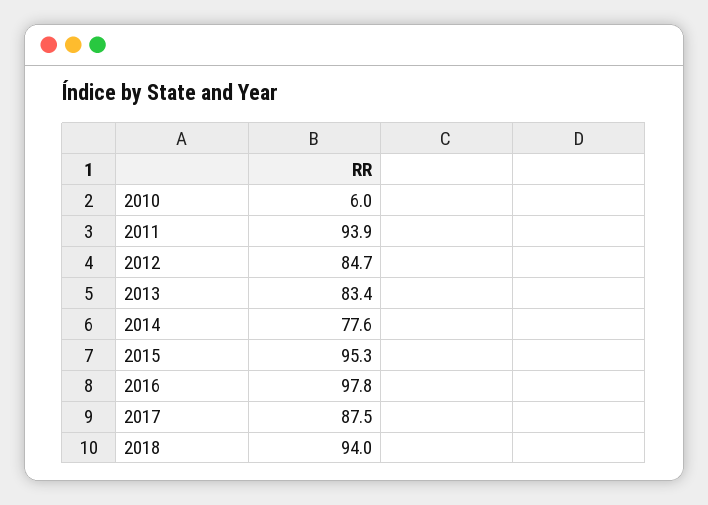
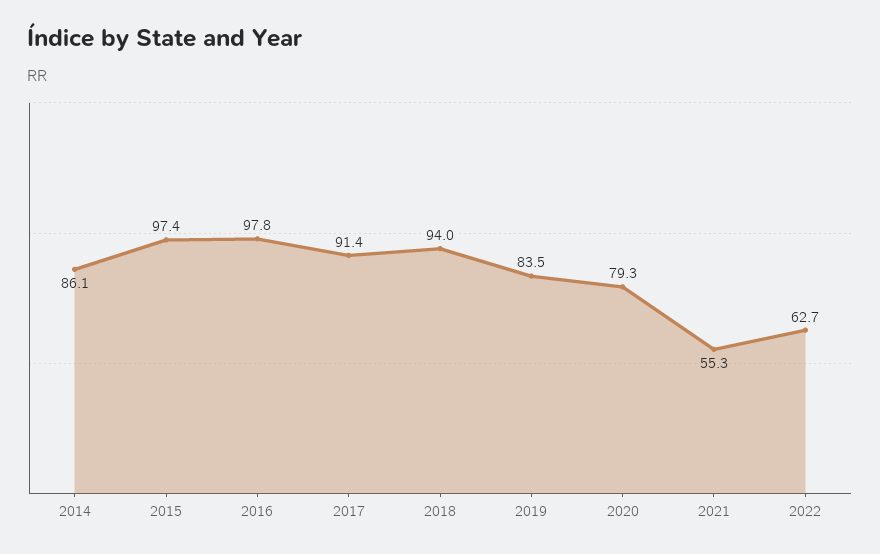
2010: 6 -> none
2011: 93.9 -> none
2012: 84.7 -> none
2013: 83.4 -> none
2014: 77.6 -> 86.1
2015: 95.3 -> 97.4
2017: 87.5 -> 91.4
2019: none -> 83.5
2020: none -> 79.3
2021: none -> 55.3
2022: none -> 62.7

